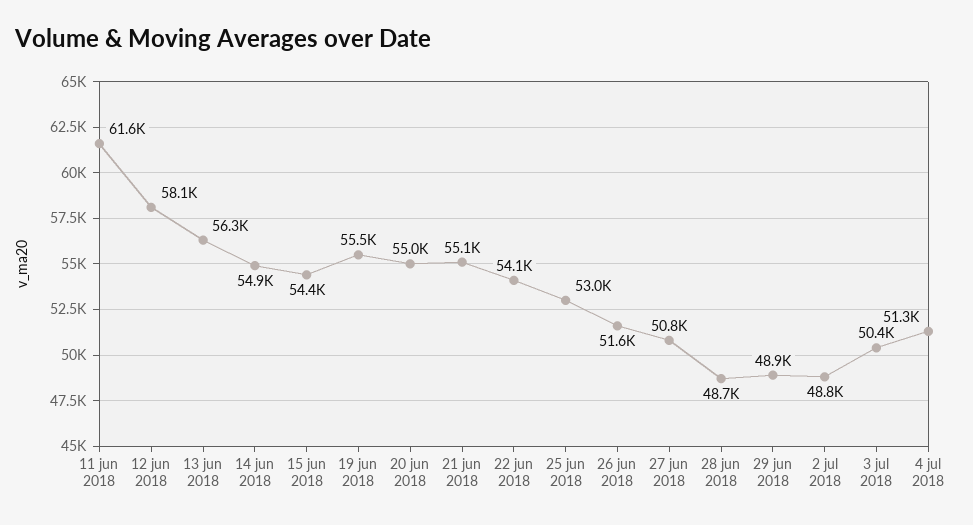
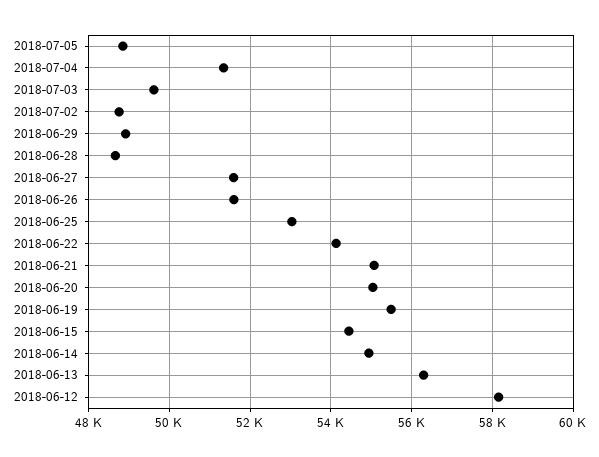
11 jun 2018: 61600 -> none
27 jun 2018: 50800 -> 51600
3 jul 2018: 50400 -> 49600
2018-07-05: none -> 48800

